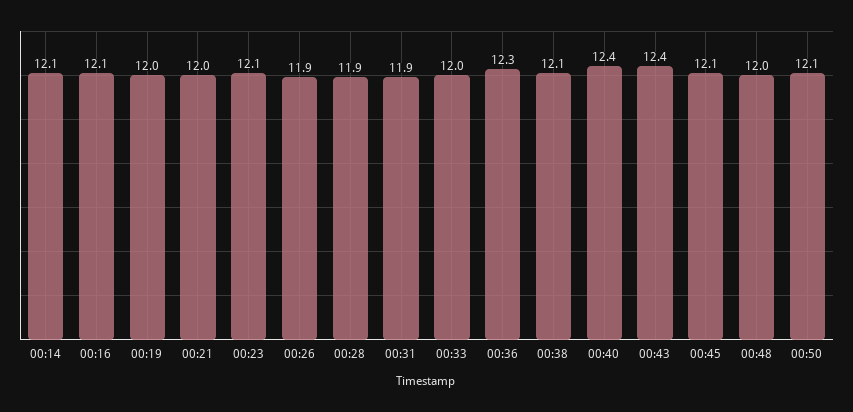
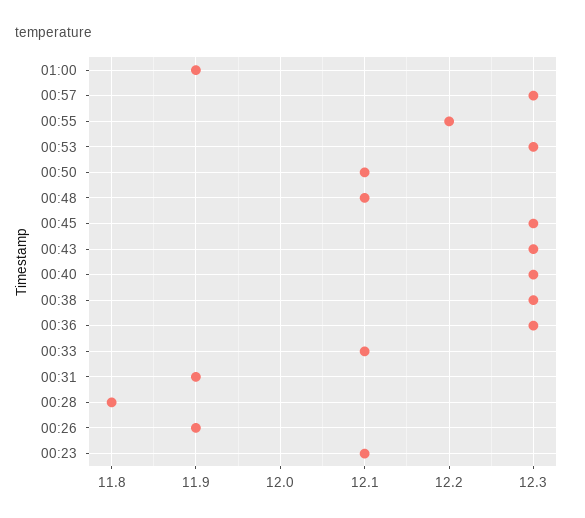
00:14: 12.1 -> none
00:16: 12.1 -> none
00:19: 12 -> none
00:21: 12 -> none
00:28: 11.9 -> 11.8
00:33: 12 -> 12.1
00:38: 12.1 -> 12.3
00:40: 12.4 -> 12.3
00:43: 12.4 -> 12.3
00:45: 12.1 -> 12.3
00:48: 12 -> 12.1
01:00: none -> 11.9
00:57: none -> 12.3
00:55: none -> 12.2
00:53: none -> 12.3

